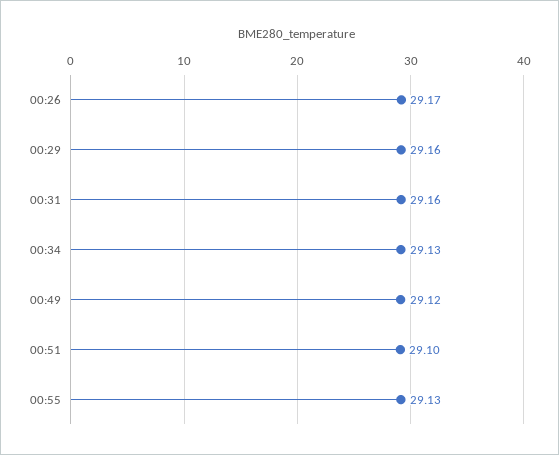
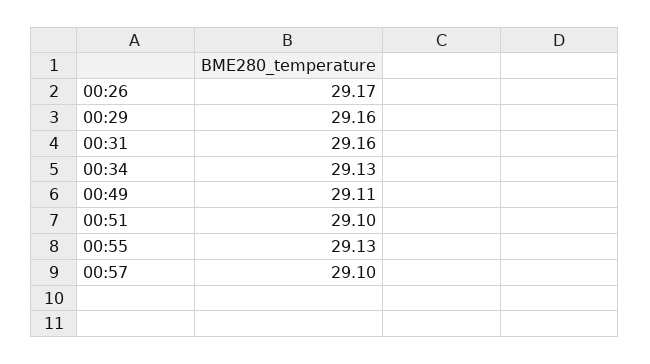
00:49: 29.12 -> 29.11
00:57: none -> 29.1

